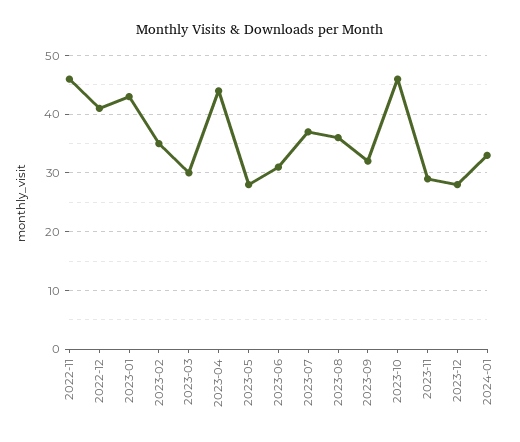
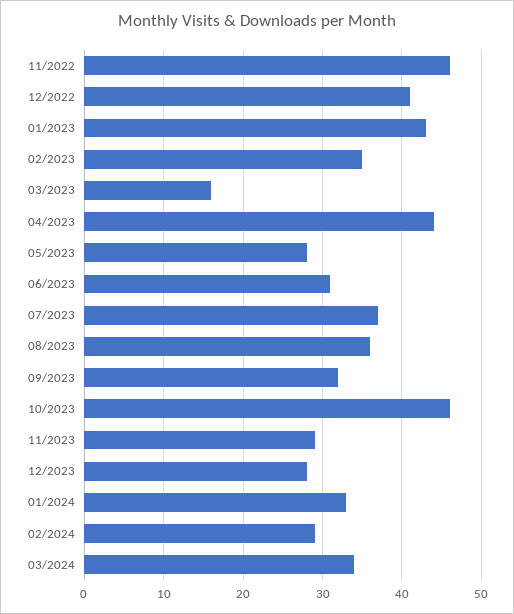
2023-03: 30 -> 16
02/2024: none -> 29
03/2024: none -> 34

